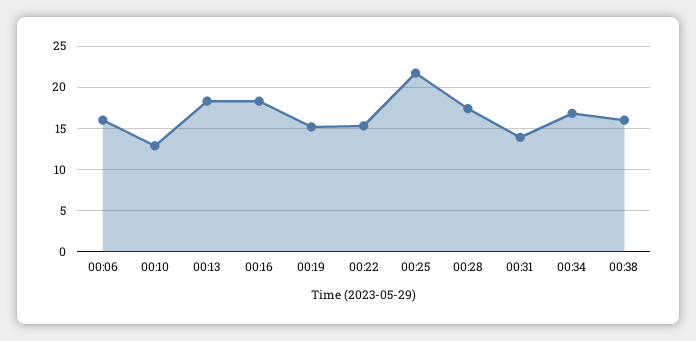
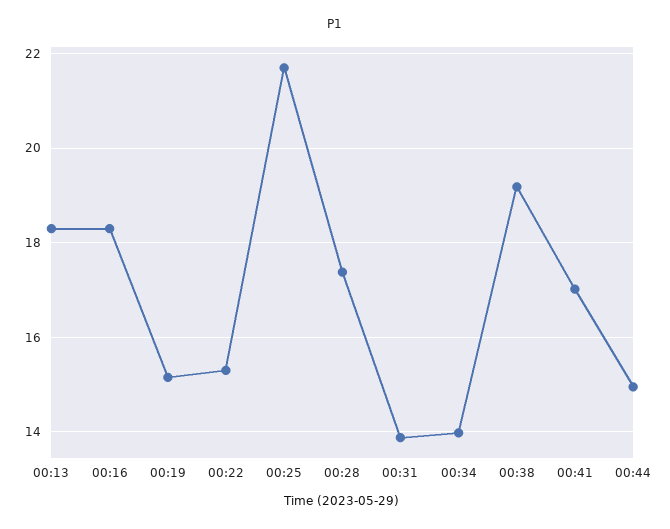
00:06: 16 -> none
00:10: 13 -> none
00:34: 17 -> 14
00:38: 16 -> 19.2
00:41: none -> 17
00:44: none -> 15

